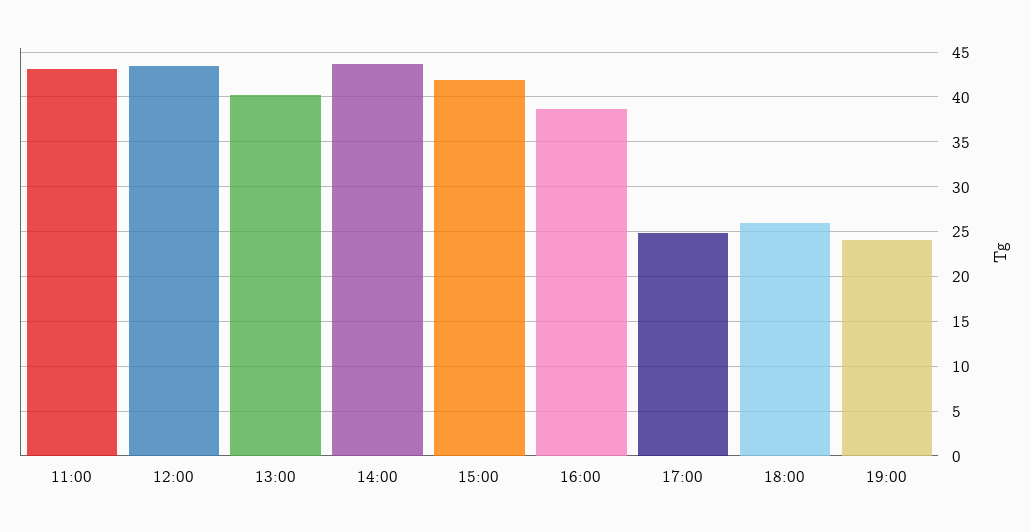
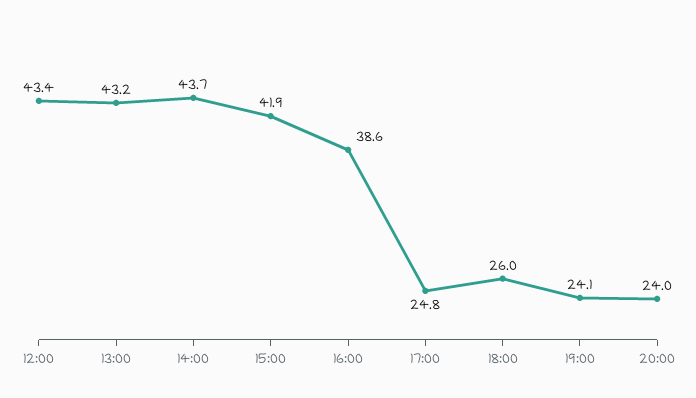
11:00: 43 -> none
13:00: 40 -> 43.2
20:00: none -> 24

